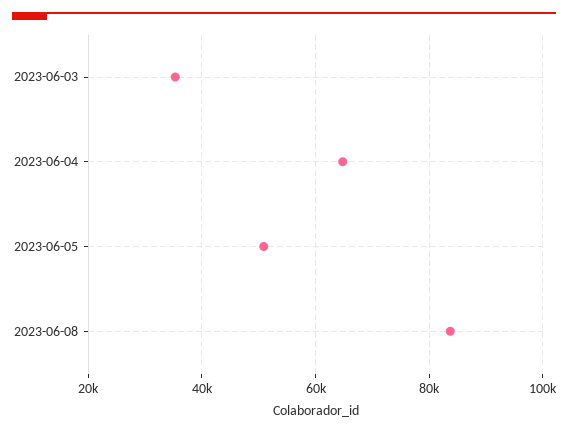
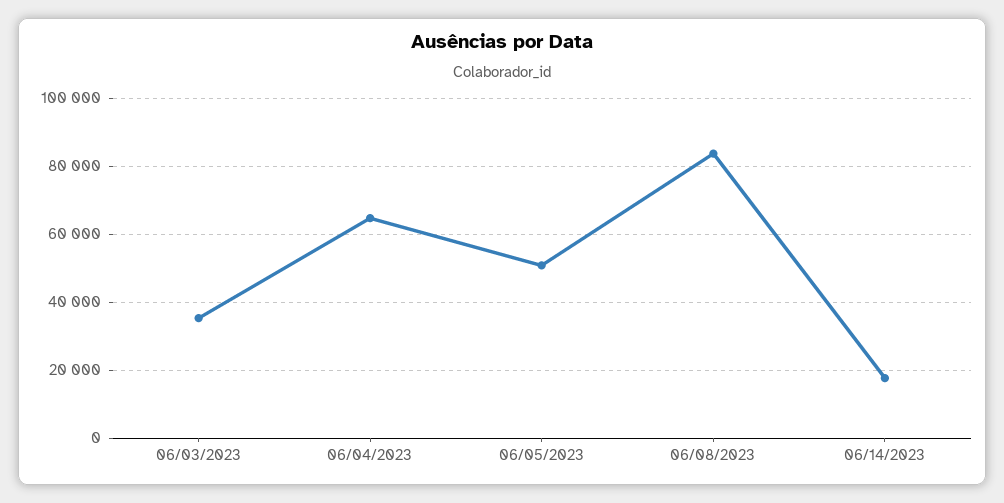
06/14/2023: none -> 18000

